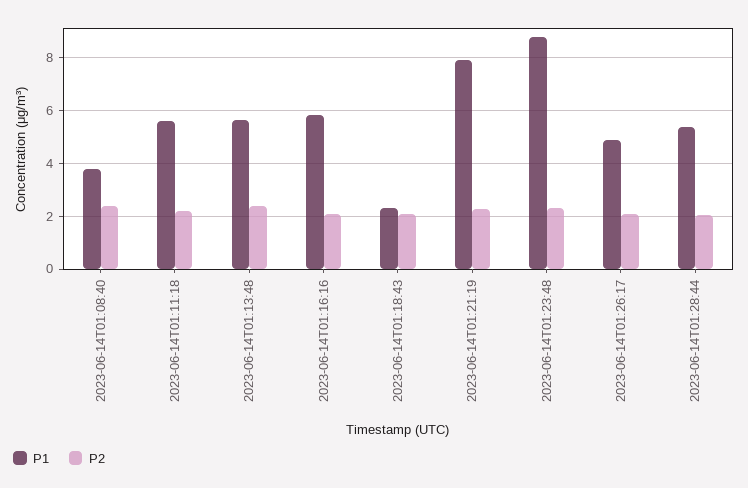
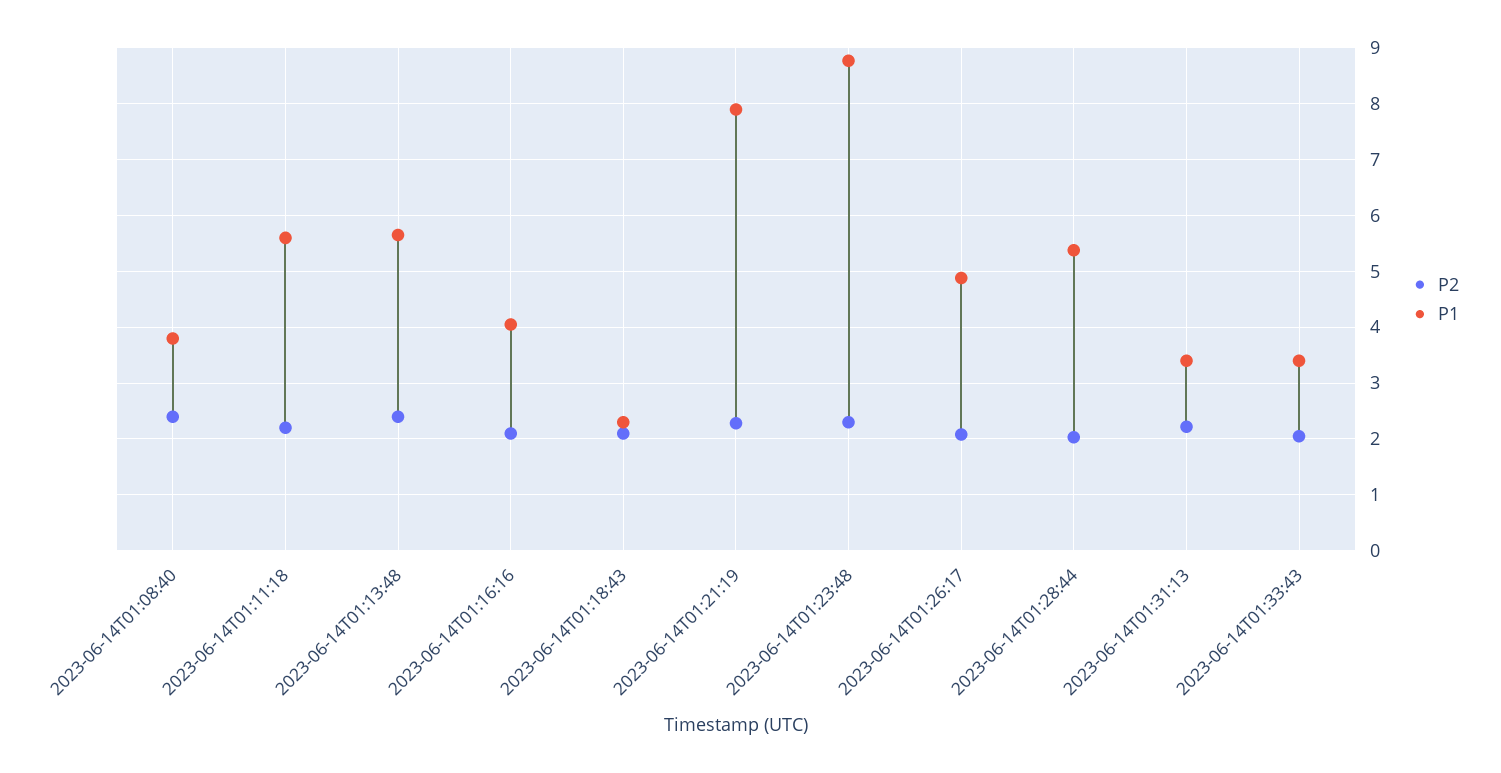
P1, 2023-06-14T01:16:16: 5.75 -> 4
P2, 2023-06-14T01:31:13: none -> 2.2
P1, 2023-06-14T01:31:13: none -> 3.4
P2, 2023-06-14T01:33:43: none -> 2
P1, 2023-06-14T01:33:43: none -> 3.4

